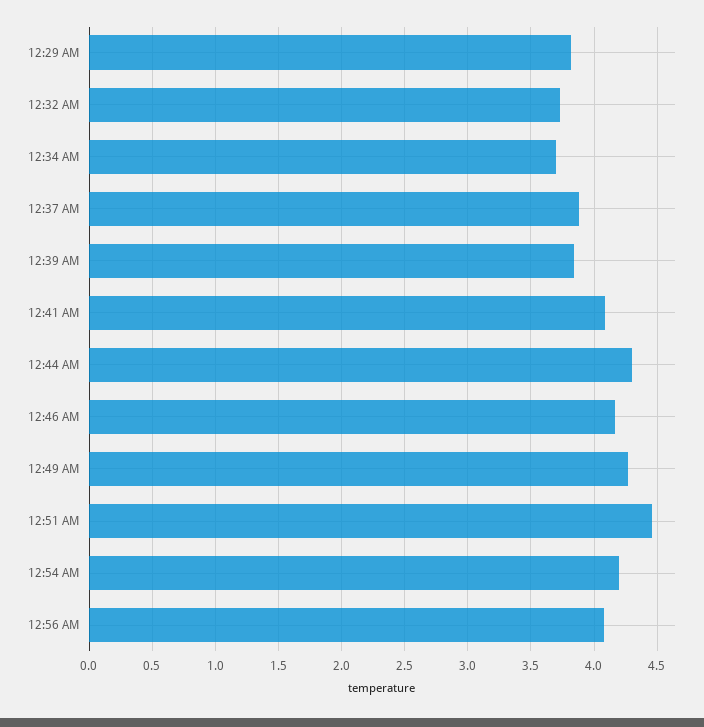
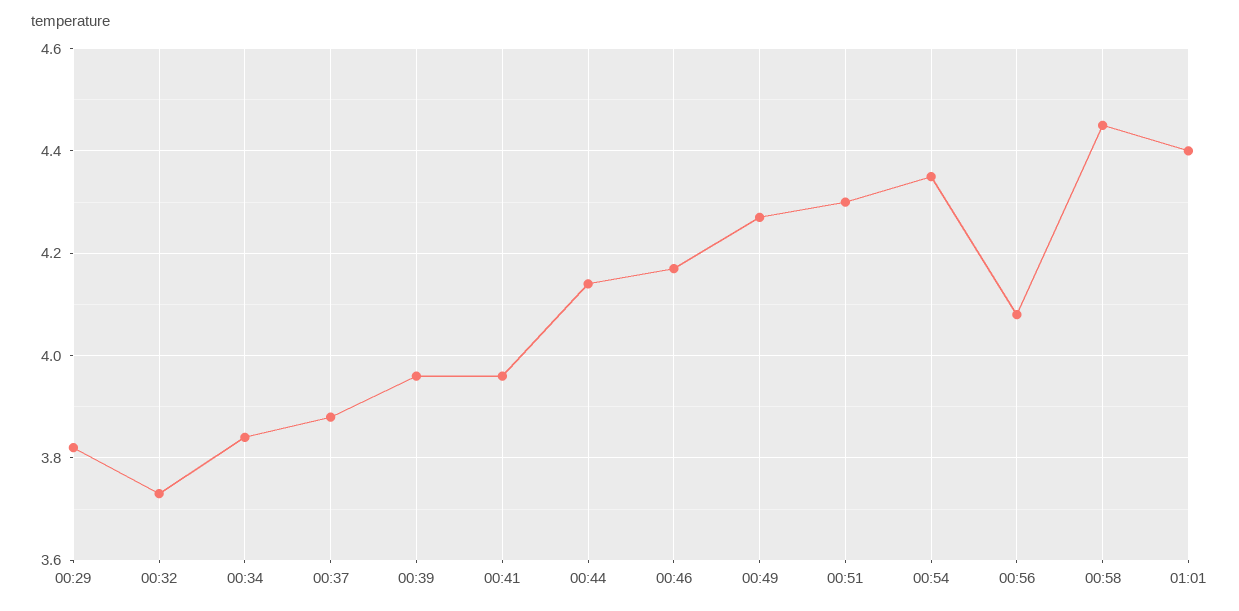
12:34 AM: 3.7 -> 3.85
12:39 AM: 3.85 -> 3.95
12:41 AM: 4.1 -> 3.95
12:44 AM: 4.3 -> 4.15
12:51 AM: 4.45 -> 4.3
12:54 AM: 4.2 -> 4.35
00:58: none -> 4.45
01:01: none -> 4.4

